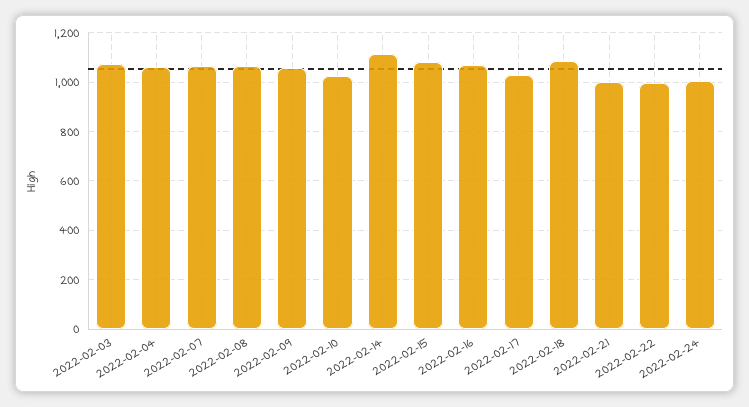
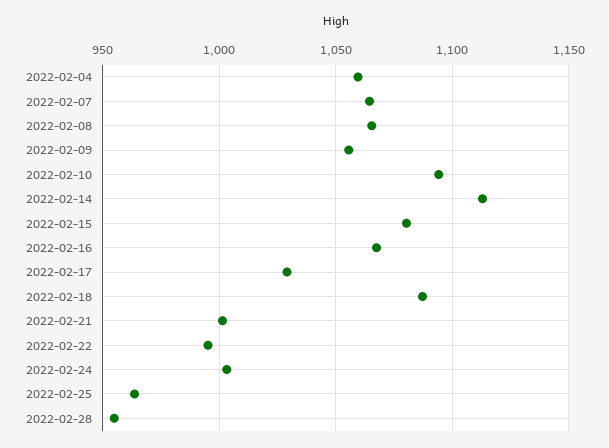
2022-02-03: 1075 -> none
2022-02-10: 1025 -> 1095
2022-02-25: none -> 965
2022-02-28: none -> 955

